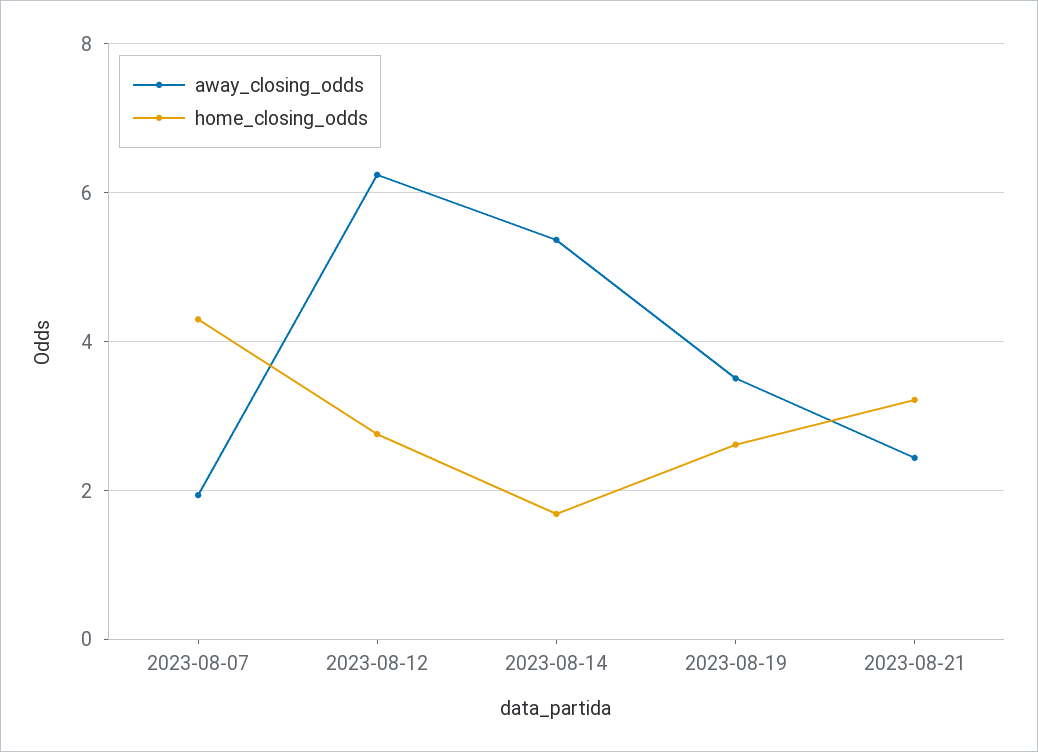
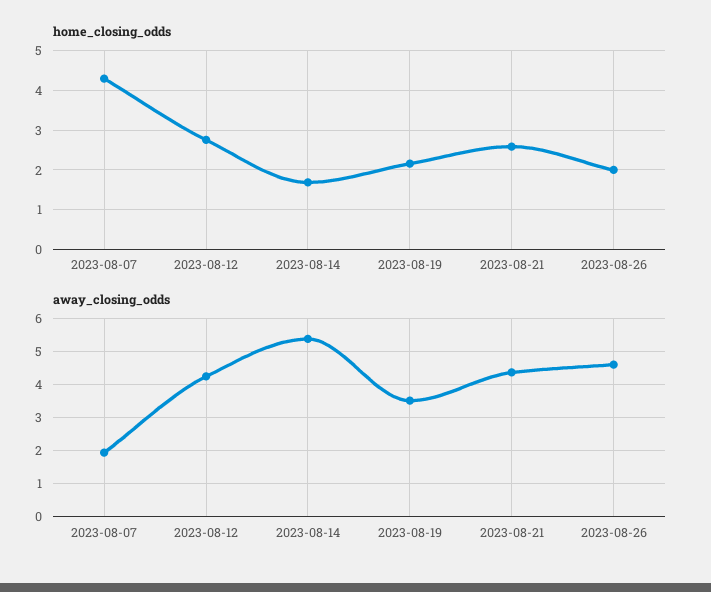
away_closing_odds, 2023-08-12: 6.2 -> 4.2
home_closing_odds, 2023-08-19: 2.6 -> 2.2
away_closing_odds, 2023-08-21: 2.4 -> 4.4
home_closing_odds, 2023-08-21: 3.2 -> 2.6
home_closing_odds, 2023-08-26: none -> 2
away_closing_odds, 2023-08-26: none -> 4.6

